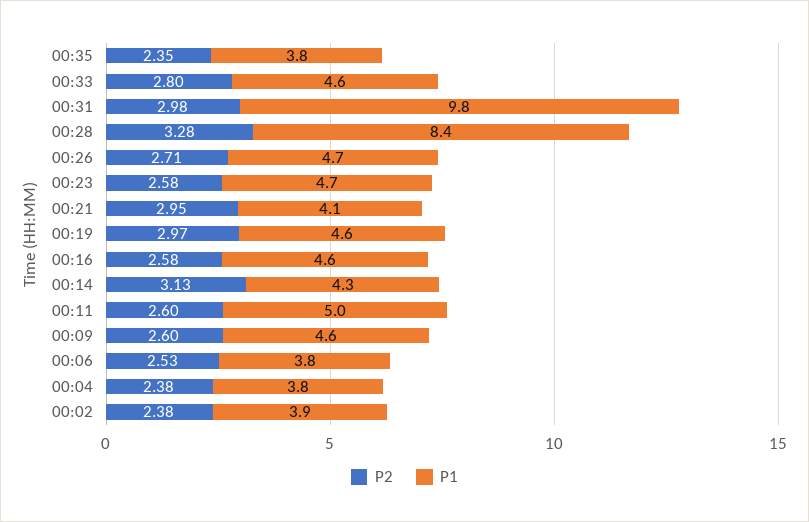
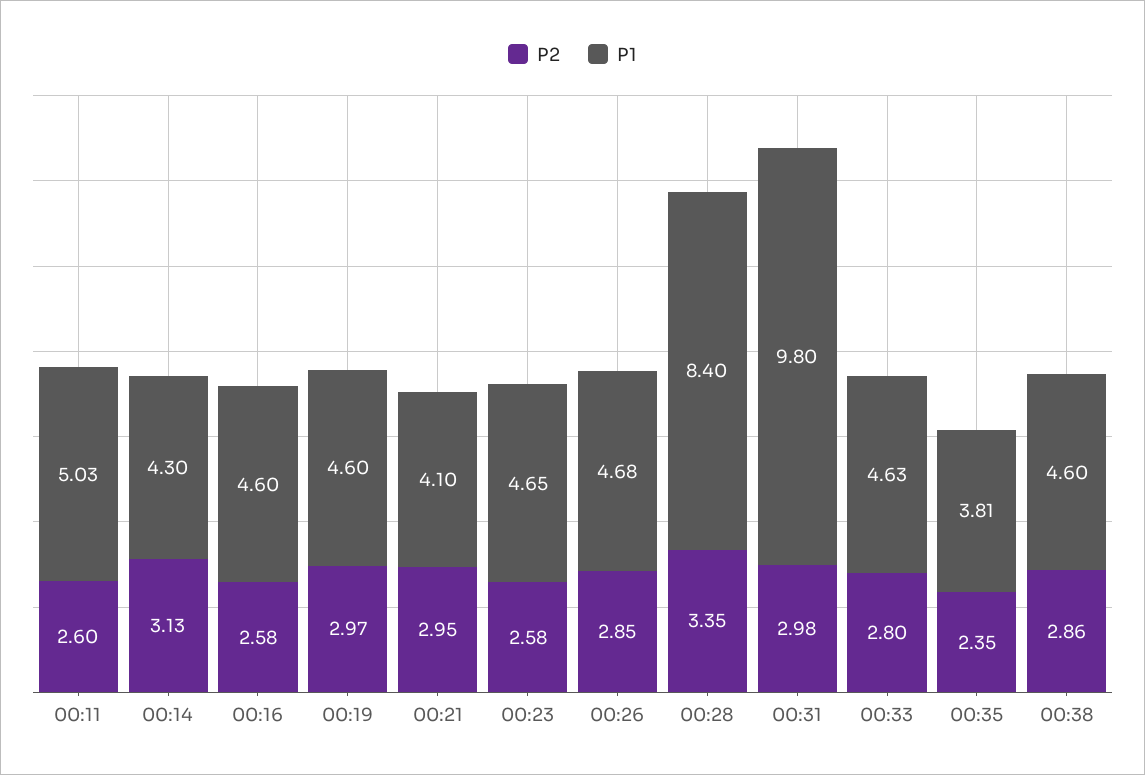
P2, 00:28: 3.28 -> 3.35
P2, 00:26: 2.71 -> 2.85
P2, 00:09: 2.6 -> none
P1, 00:09: 4.6 -> none
P2, 00:06: 2.53 -> none
P1, 00:06: 3.8 -> none
P2, 00:04: 2.38 -> none
P1, 00:04: 3.8 -> none
P2, 00:02: 2.38 -> none
P1, 00:02: 3.9 -> none
P2, 00:38: none -> 2.86
P1, 00:38: none -> 4.6

